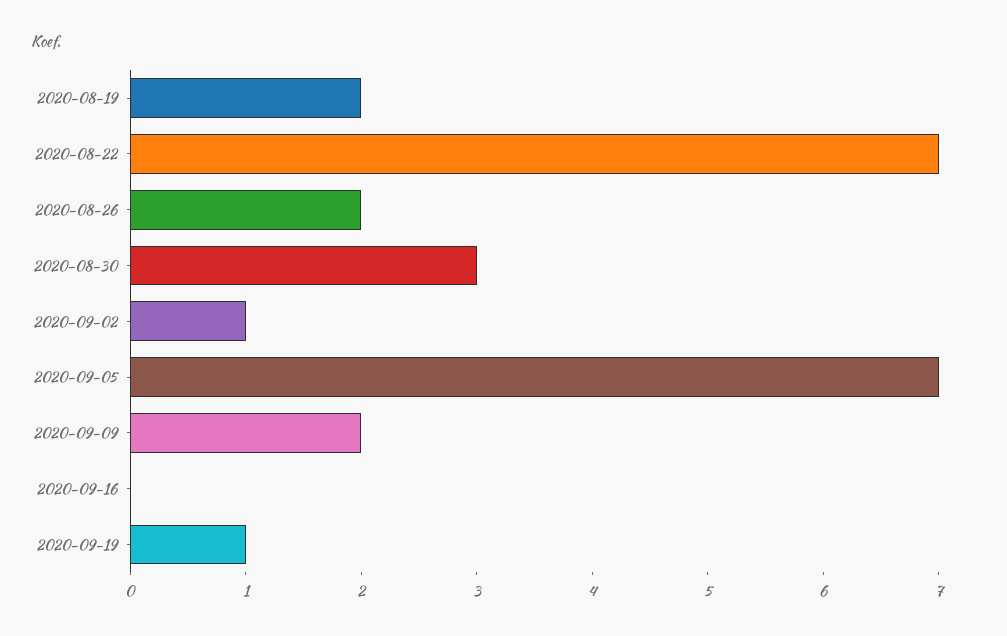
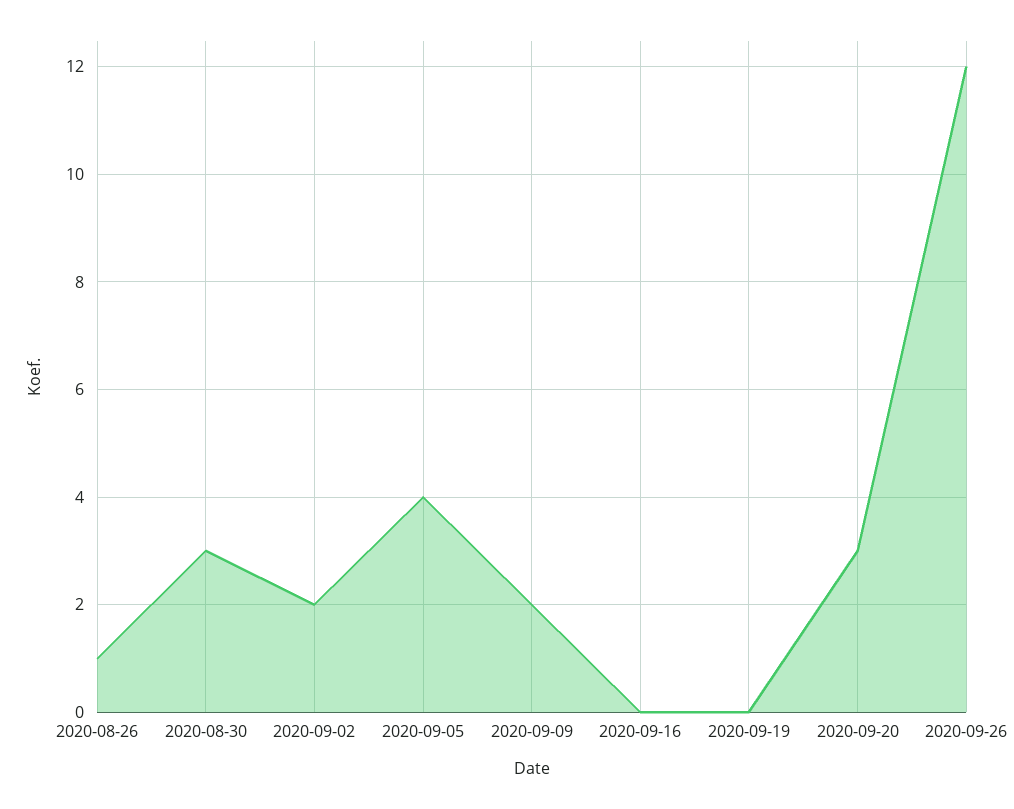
2020-08-19: 2 -> none
2020-08-22: 7 -> none
2020-08-26: 2 -> 1
2020-09-02: 1 -> 2
2020-09-05: 7 -> 4
2020-09-19: 1 -> 0
2020-09-20: none -> 3
2020-09-26: none -> 12

